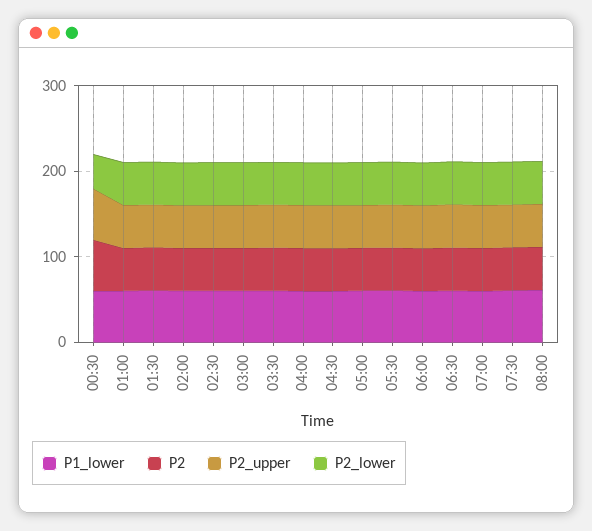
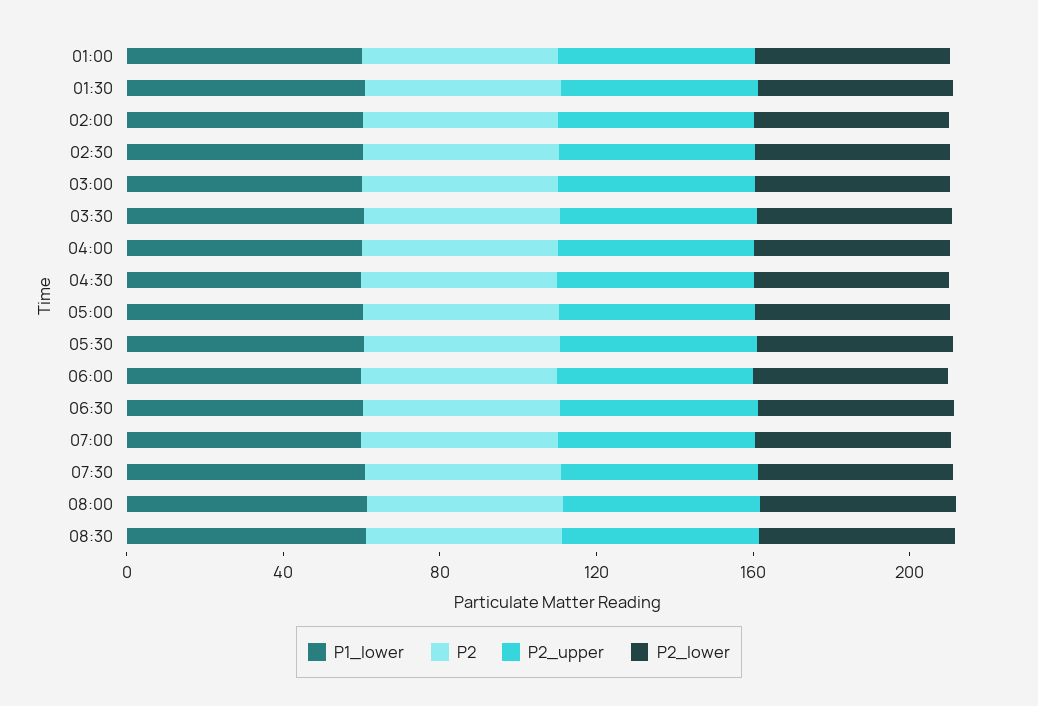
P1_lower, 00:30: 60 -> none
P2, 00:30: 60 -> none
P2_upper, 00:30: 60 -> none
P2_lower, 00:30: 40 -> none
P1_lower, 08:30: none -> 60
P2, 08:30: none -> 50
P2_upper, 08:30: none -> 50
P2_lower, 08:30: none -> 50

